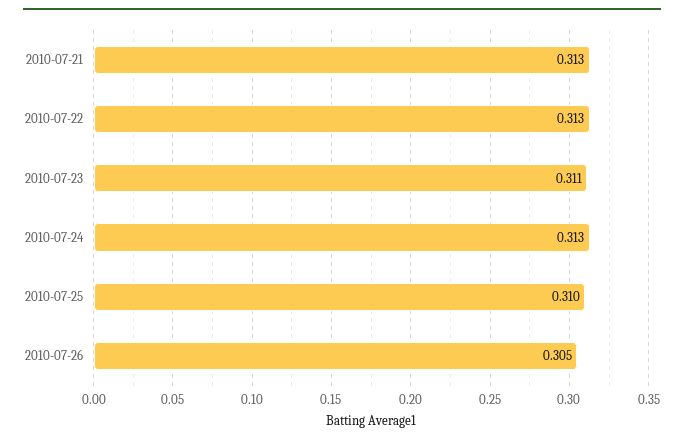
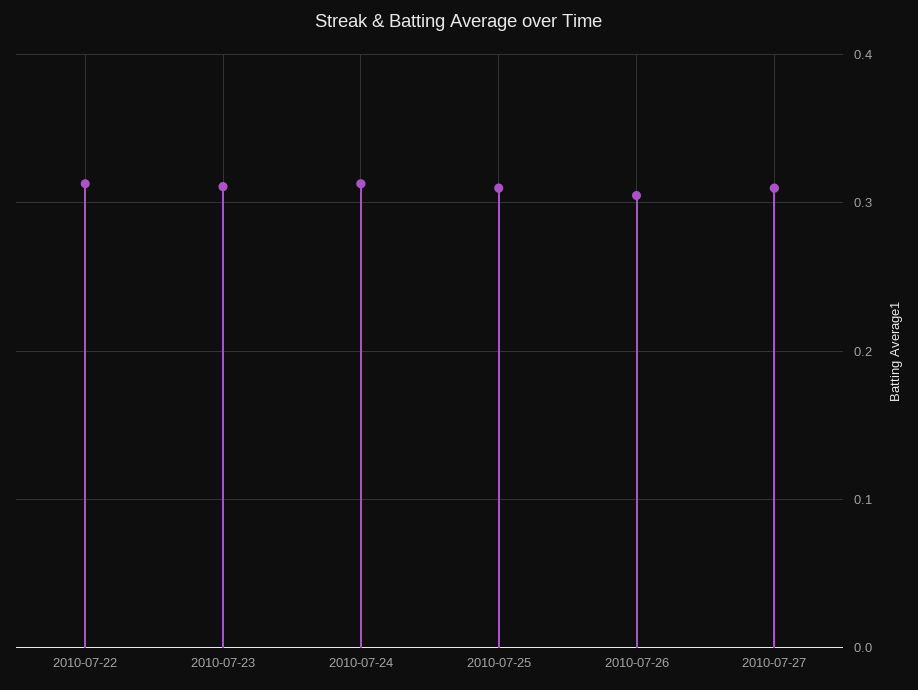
2010-07-21: 0.313 -> none
2010-07-27: none -> 0.31

